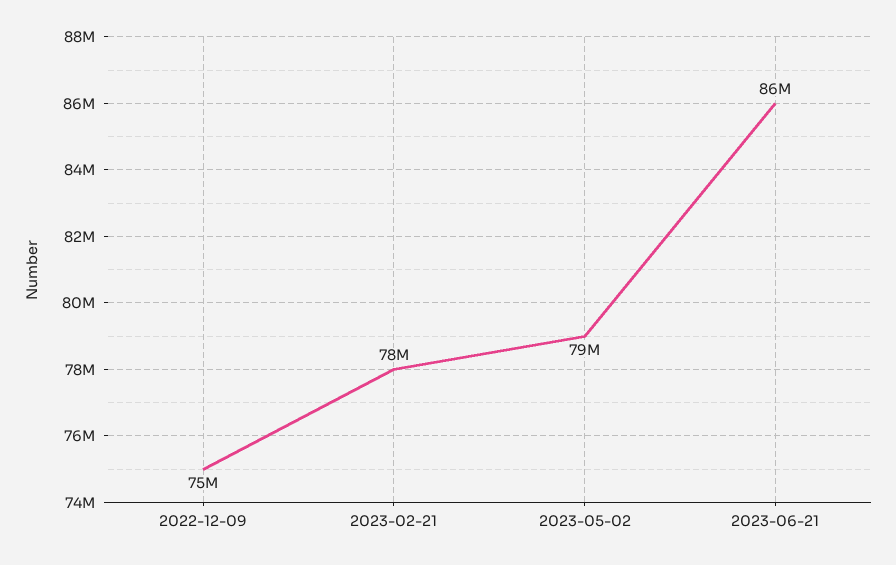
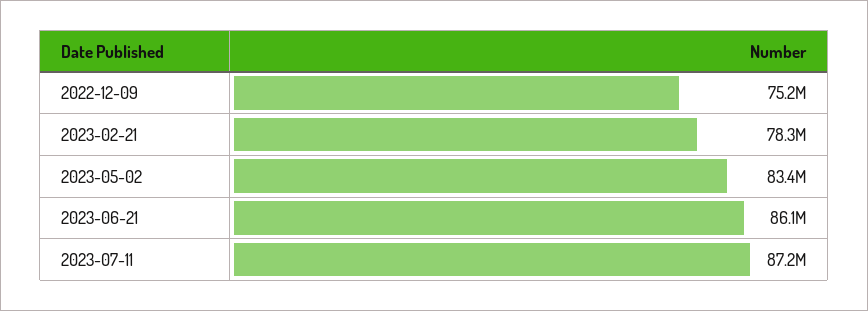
2023-05-02: 79000000 -> 83400000
2023-07-11: none -> 87200000

